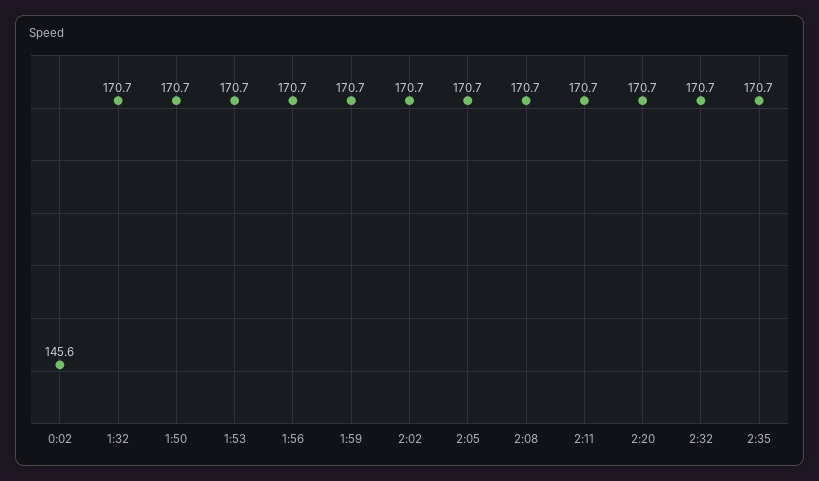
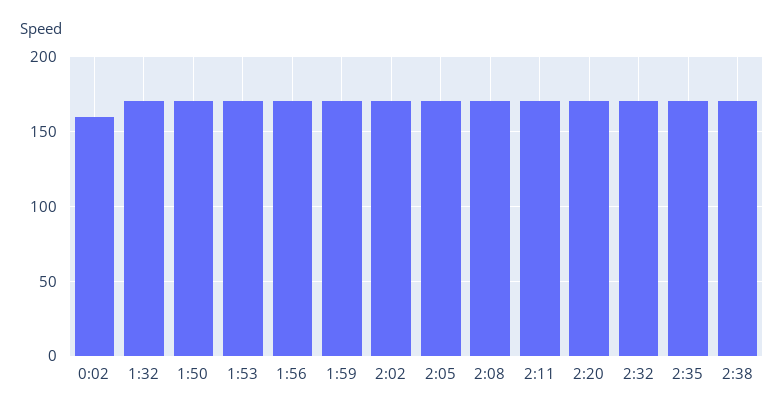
0:02: 145.6 -> 160
2:38: none -> 170

